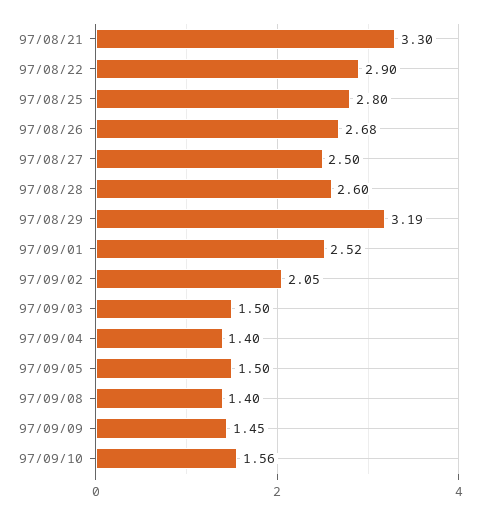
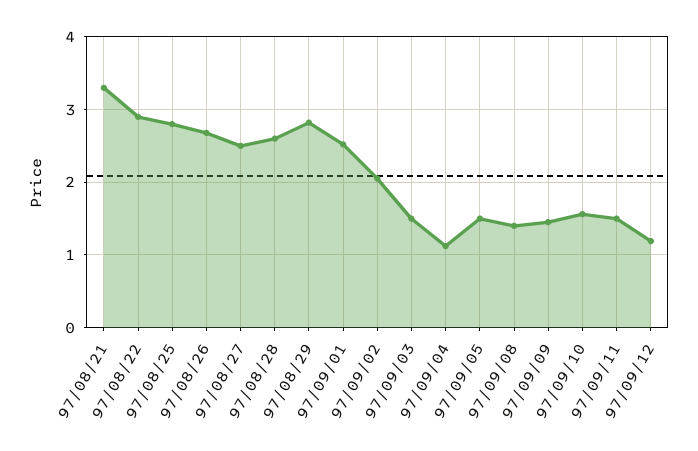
97/08/29: 3.19 -> 2.8
97/09/04: 1.4 -> 1.1
97/09/11: none -> 1.5
97/09/12: none -> 1.2

